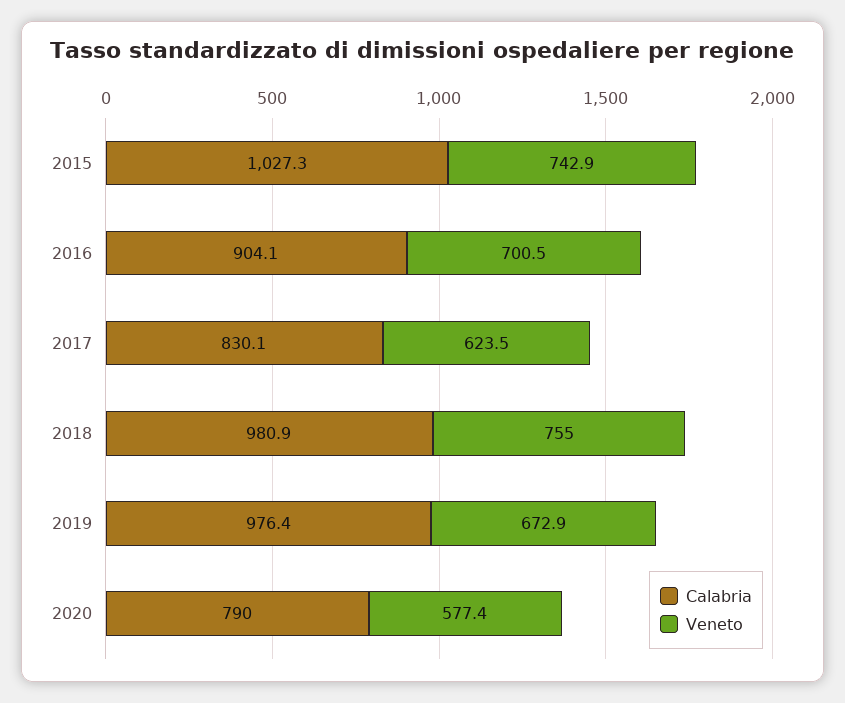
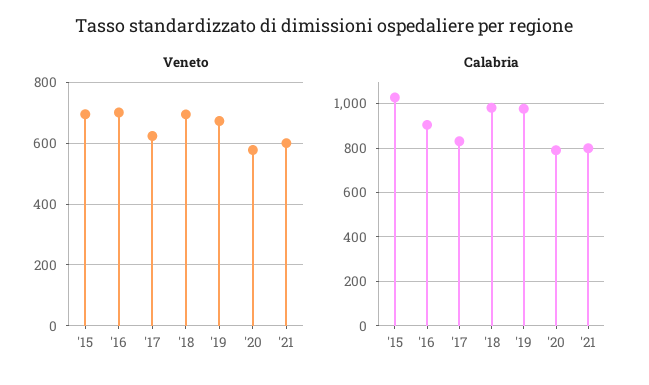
Veneto, 2015: 742.9 -> 700
Veneto, 2018: 755 -> 700
Veneto, '21: none -> 600
Calabria, '21: none -> 800

